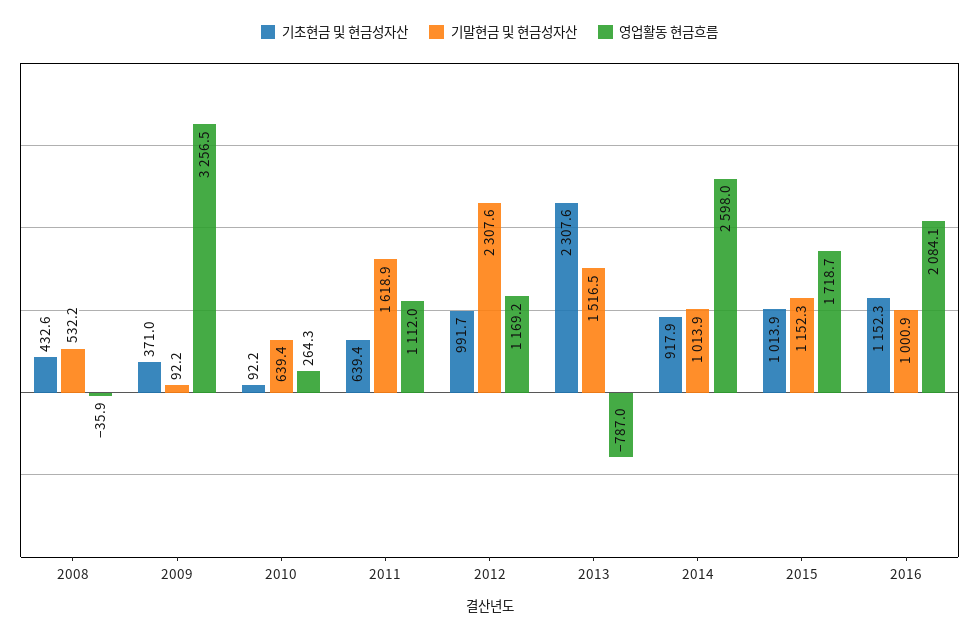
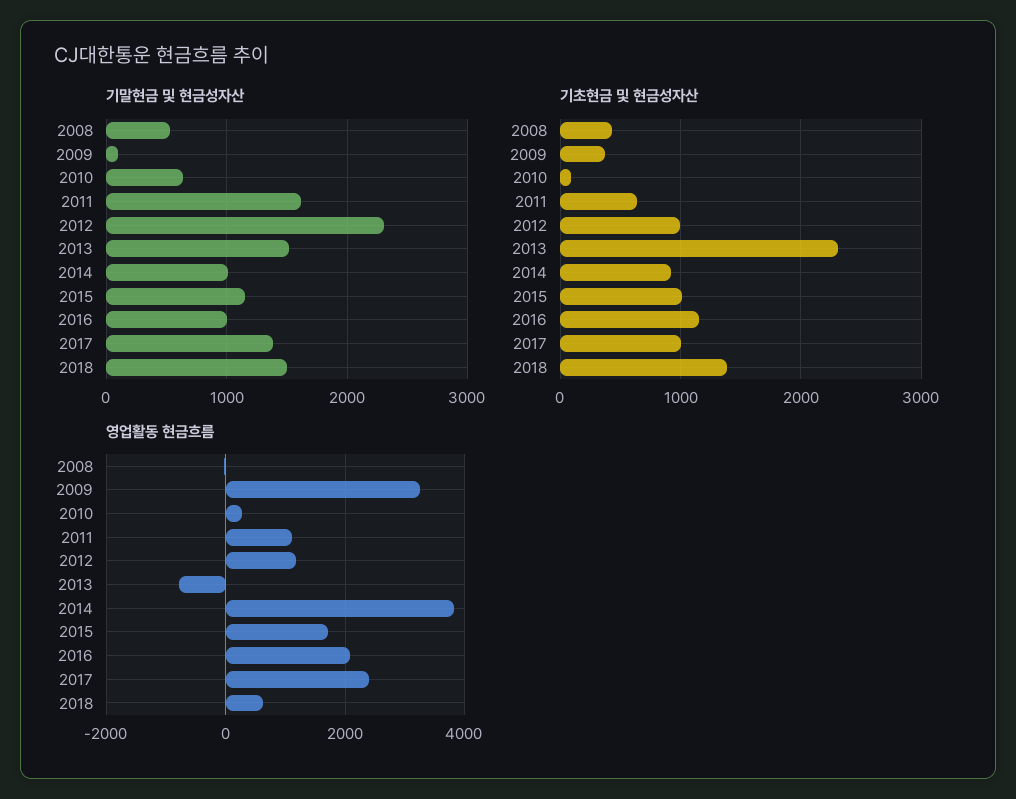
영업활동 현금흐름, 2014: 2598 -> 3800
기말현금 및 현금성자산, 2017: none -> 1400
기말현금 및 현금성자산, 2018: none -> 1500
기초현금 및 현금성자산, 2017: none -> 1000
기초현금 및 현금성자산, 2018: none -> 1400
영업활동 현금흐름, 2017: none -> 2400
영업활동 현금흐름, 2018: none -> 600

